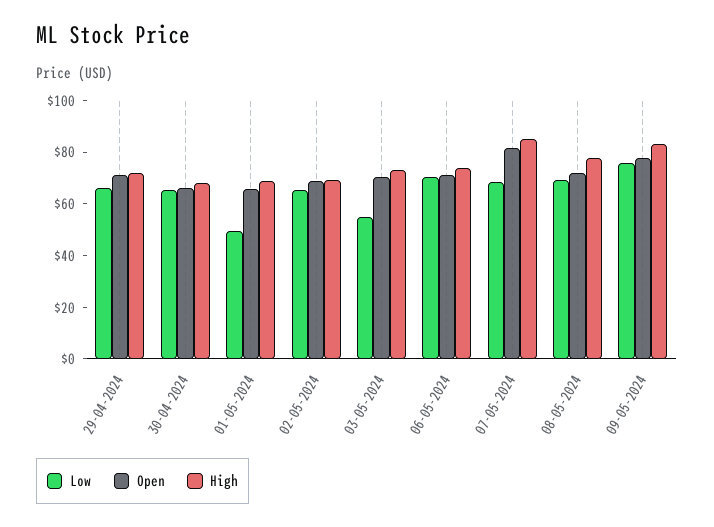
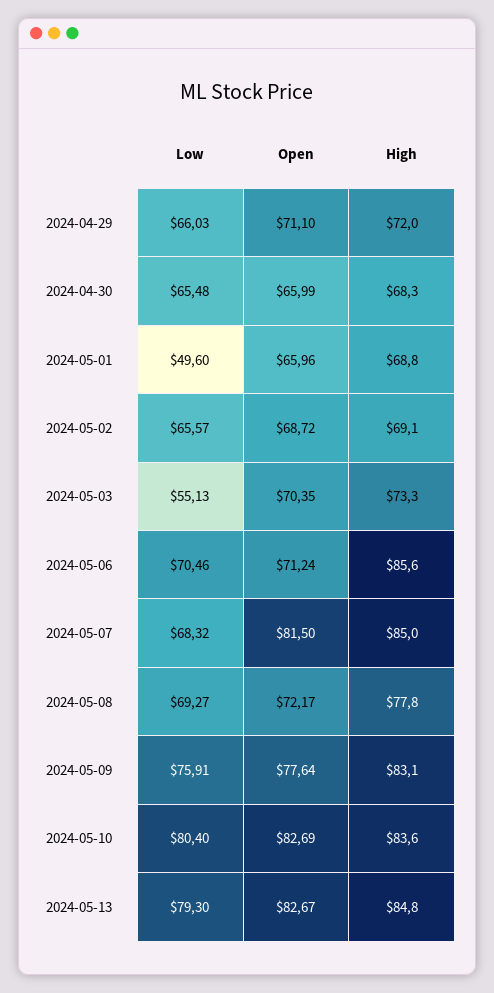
High, 06-05-2024: 75 -> 85.6
Low, 2024-05-10: none -> 80.4
Open, 2024-05-10: none -> 82.69
High, 2024-05-10: none -> 83.6
Low, 2024-05-13: none -> 79.3
Open, 2024-05-13: none -> 82.67
High, 2024-05-13: none -> 84.8

